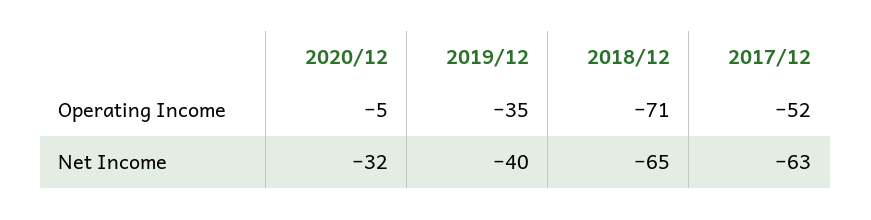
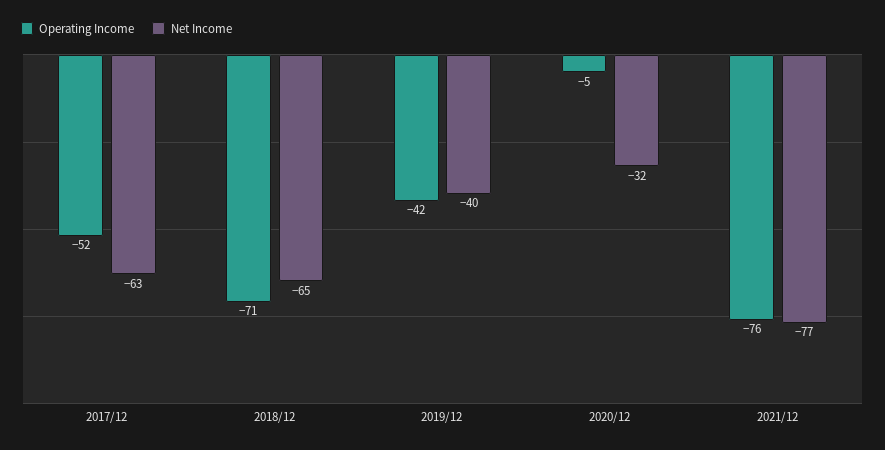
Operating Income, 2019/12: -35 -> -42
Operating Income, 2021/12: none -> -76
Net Income, 2021/12: none -> -77

